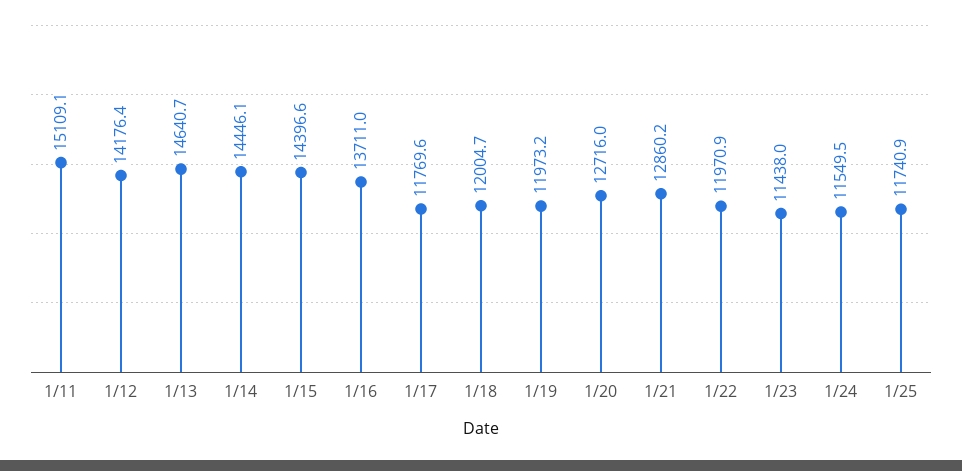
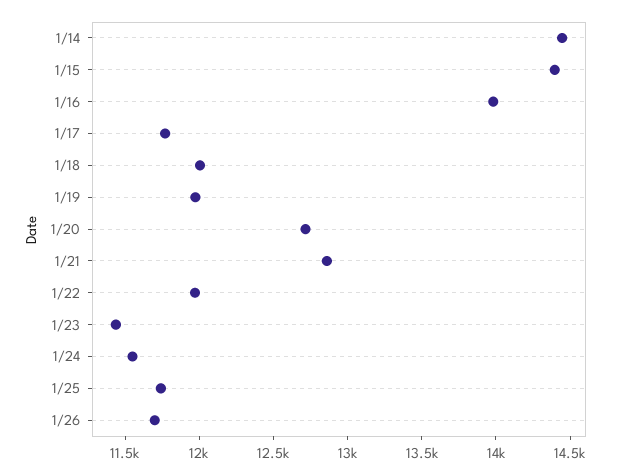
1/11: 15109.1 -> none
1/12: 14176.4 -> none
1/13: 14640.7 -> none
1/16: 13711 -> 14000
1/26: none -> 11700

